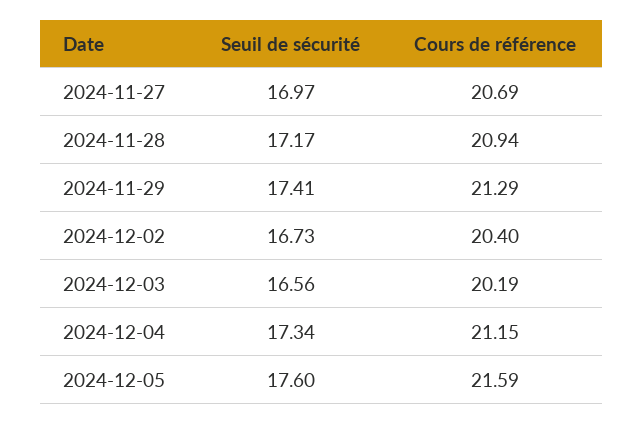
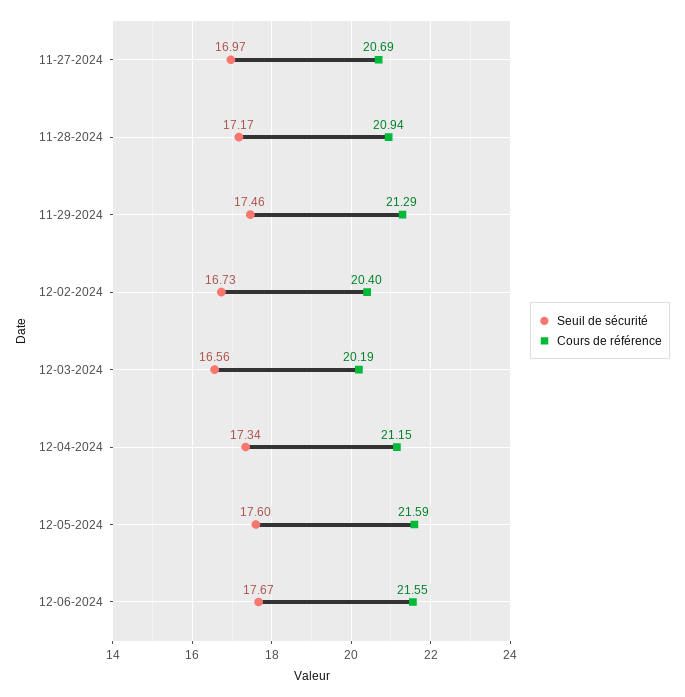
Seuil de sécurité, 2024-11-29: 17.41 -> 17.46
Seuil de sécurité, 12-06-2024: none -> 17.67
Cours de référence, 12-06-2024: none -> 21.55

